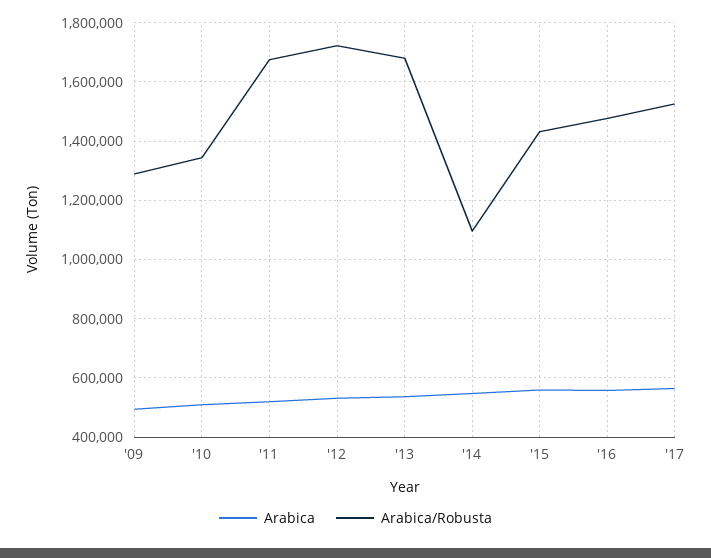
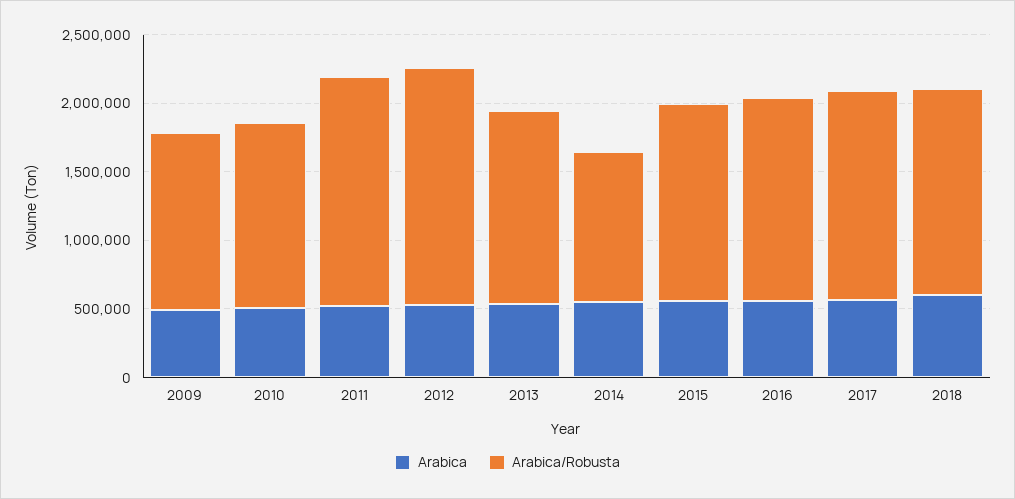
Arabica/Robusta, '13: 1675000 -> 1400000
Arabica, 2018: none -> 600000
Arabica/Robusta, 2018: none -> 1500000

